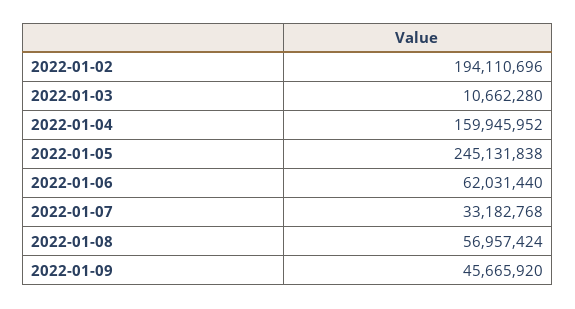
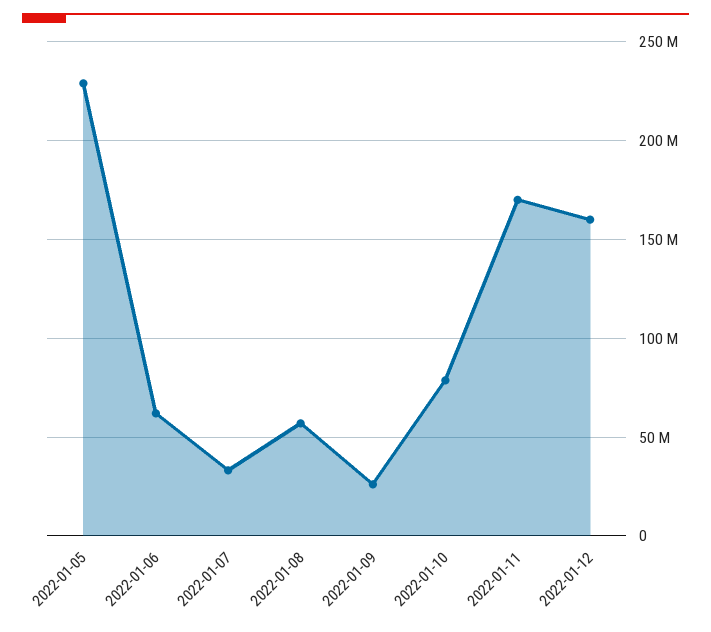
2022-01-02: 194110696 -> none
2022-01-03: 10662280 -> none
2022-01-04: 159945952 -> none
2022-01-05: 245131838 -> 230000000
2022-01-09: 45665920 -> 25000000
2022-01-10: none -> 80000000
2022-01-11: none -> 170000000
2022-01-12: none -> 160000000

